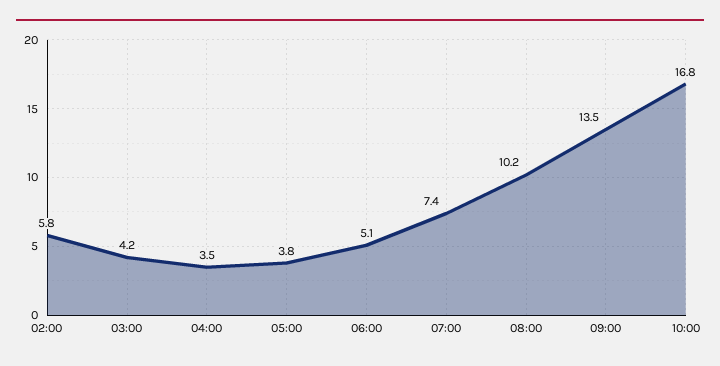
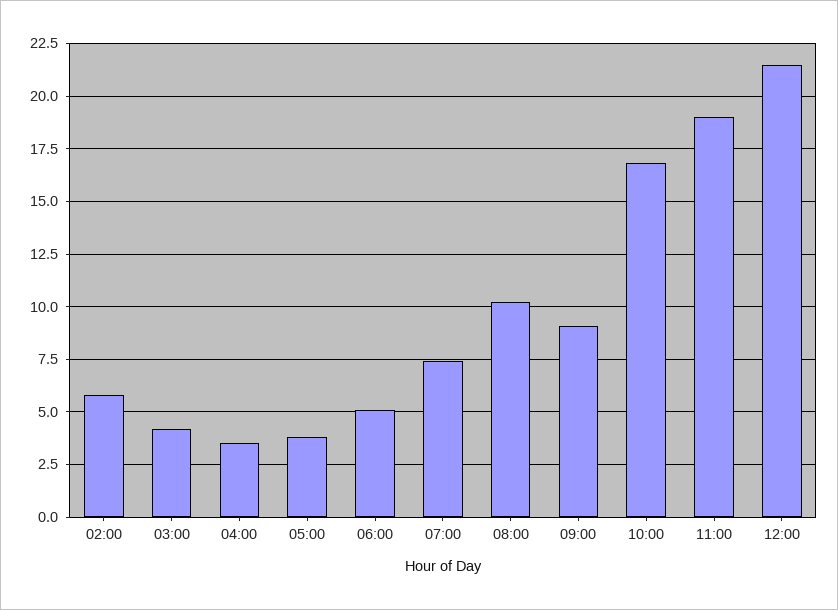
09:00: 13.5 -> 9
11:00: none -> 19
12:00: none -> 21.5

